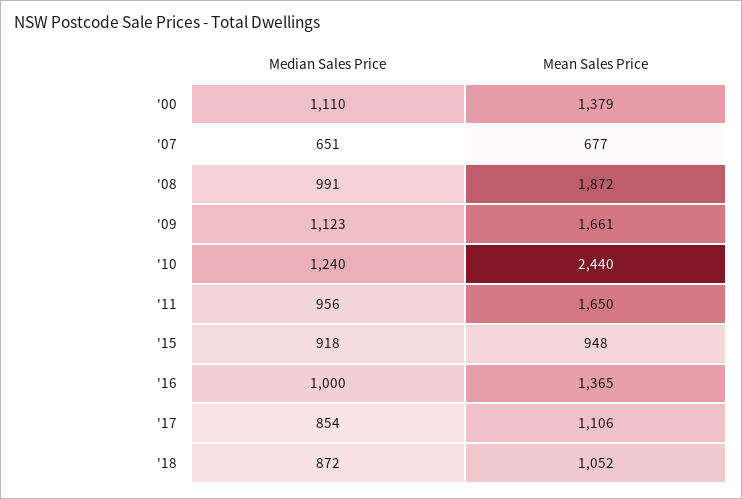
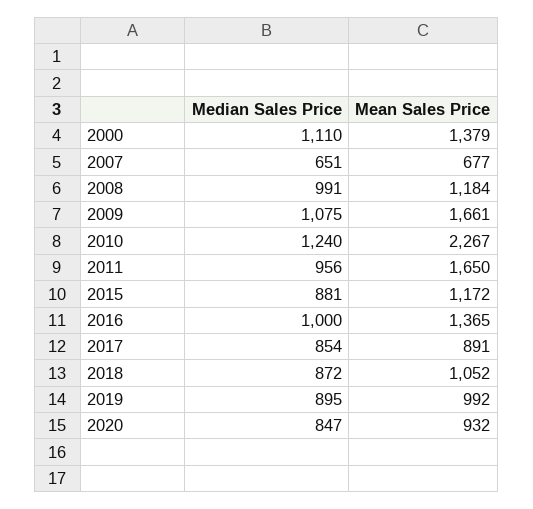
Mean Sales Price, '08: 1872 -> 1184
Median Sales Price, '09: 1123 -> 1075
Mean Sales Price, '10: 2440 -> 2267
Median Sales Price, '15: 918 -> 881
Mean Sales Price, '15: 948 -> 1172
Mean Sales Price, '17: 1106 -> 891
Median Sales Price, 2019: none -> 895
Mean Sales Price, 2019: none -> 992
Median Sales Price, 2020: none -> 847
Mean Sales Price, 2020: none -> 932

